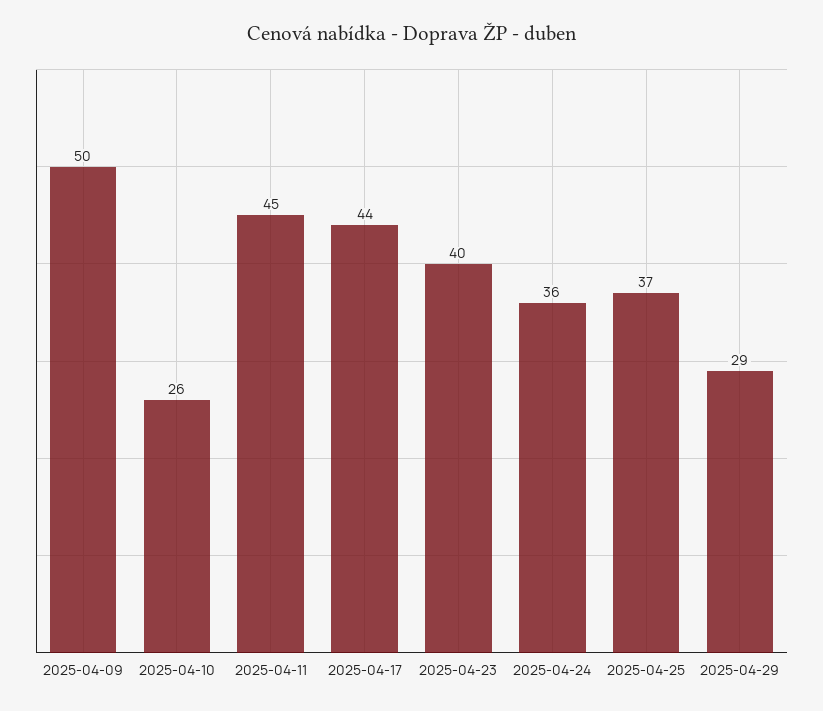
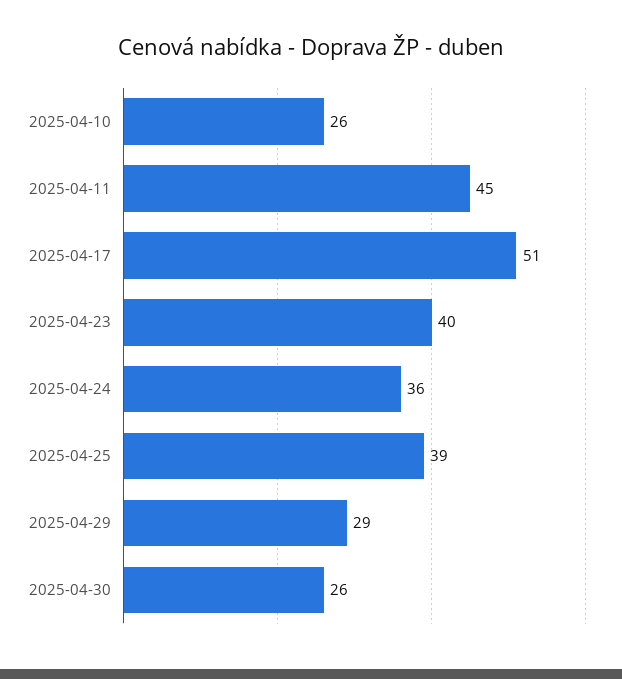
2025-04-09: 50 -> none
2025-04-17: 44 -> 51
2025-04-25: 37 -> 39
2025-04-30: none -> 26

